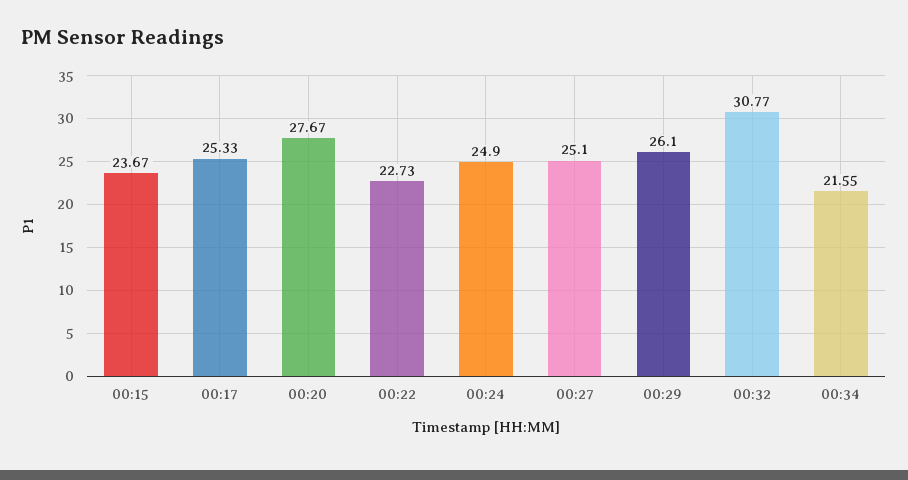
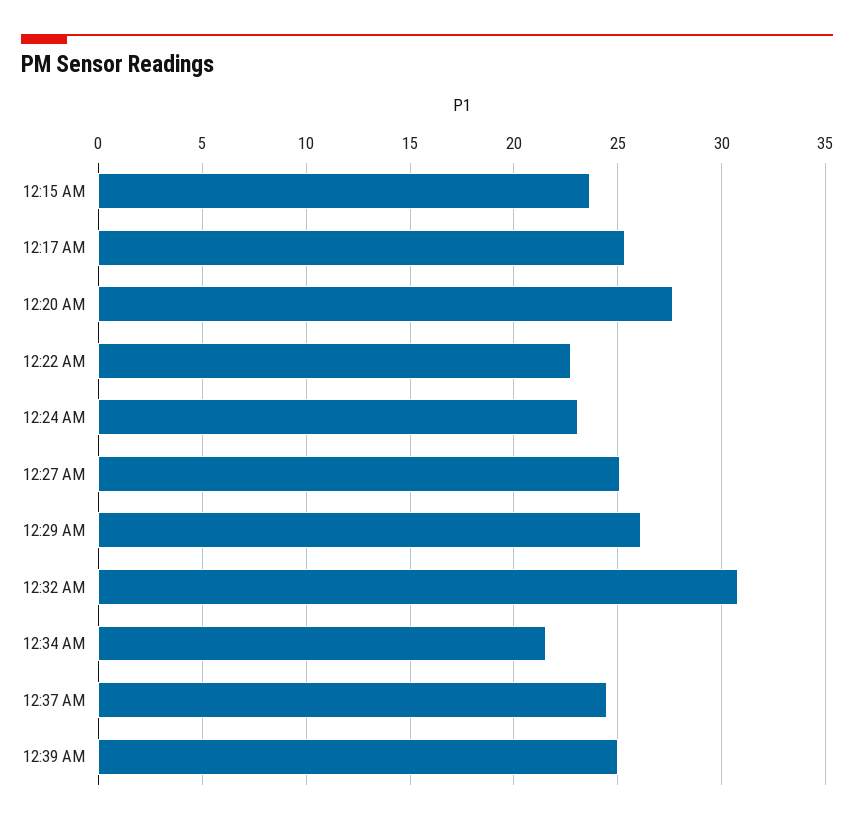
00:24: 24.9 -> 23
12:37 AM: none -> 24.5
12:39 AM: none -> 25

